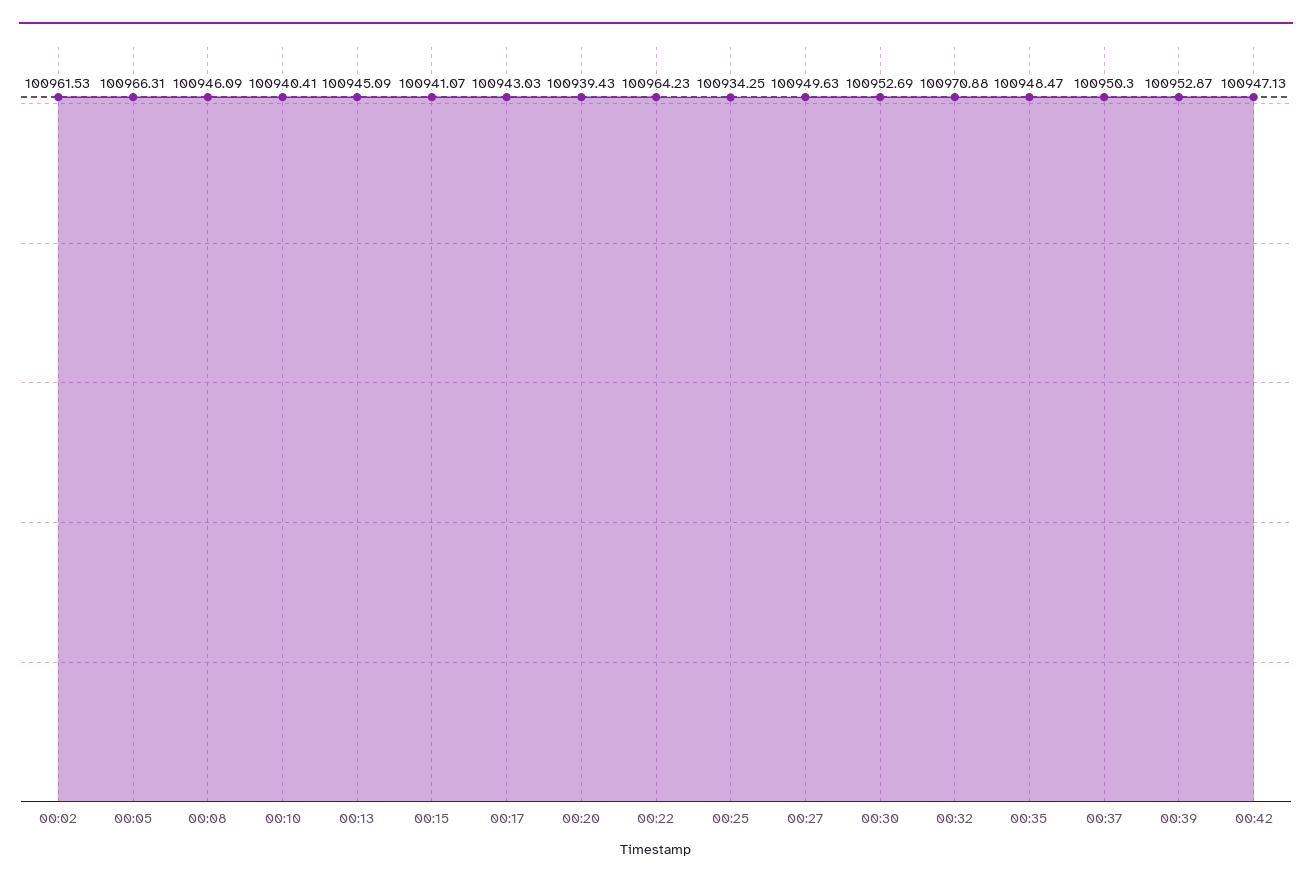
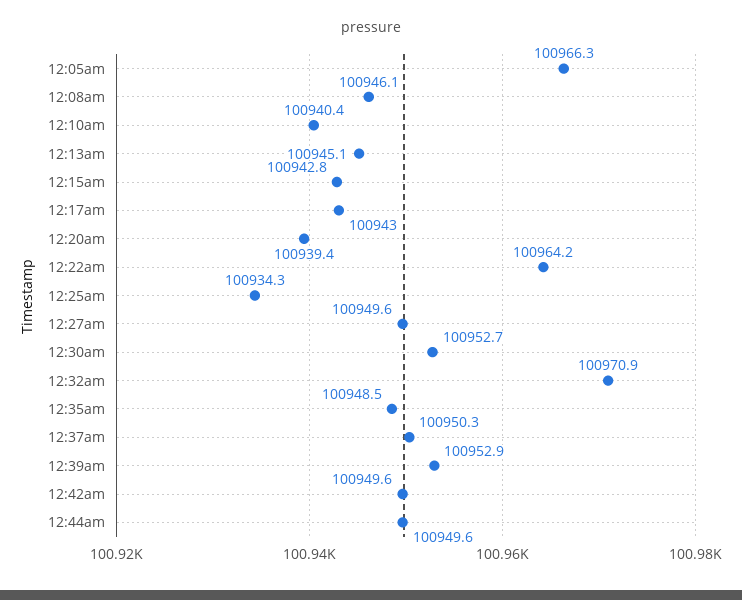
00:02: 100961.53 -> none
00:15: 100941.07 -> 100942.8
00:42: 100947.13 -> 100949.6
12:44am: none -> 100949.6

